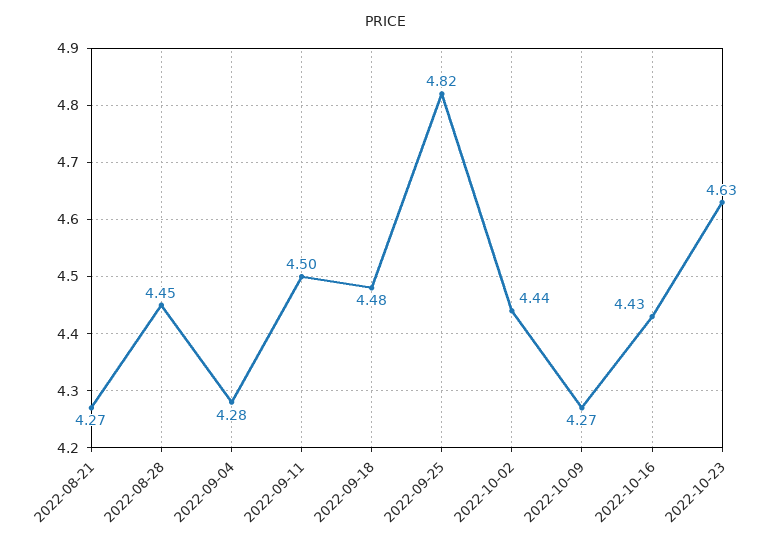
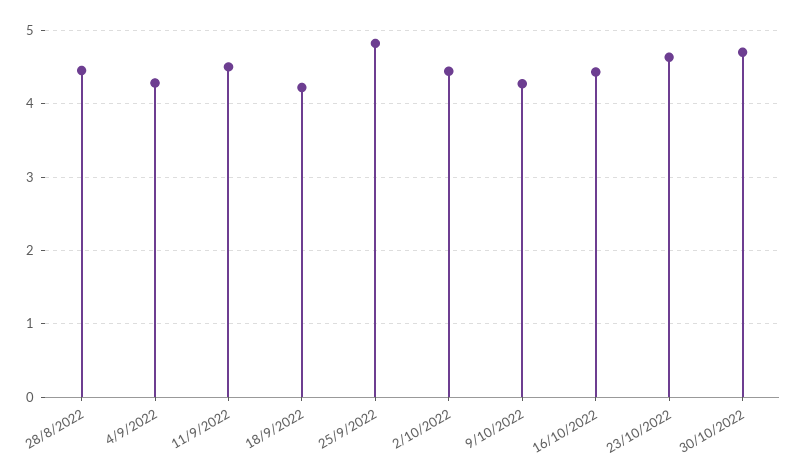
2022-08-21: 4.27 -> none
2022-09-18: 4.48 -> 4.2
30/10/2022: none -> 4.7

